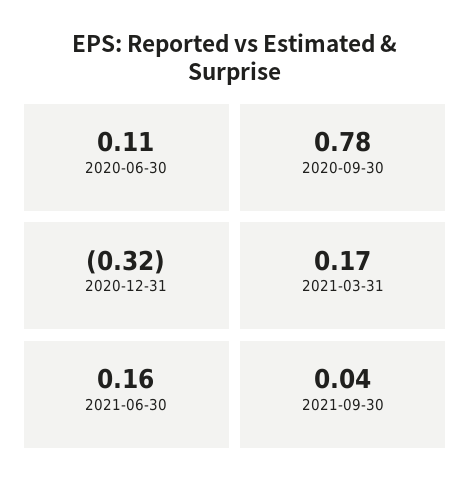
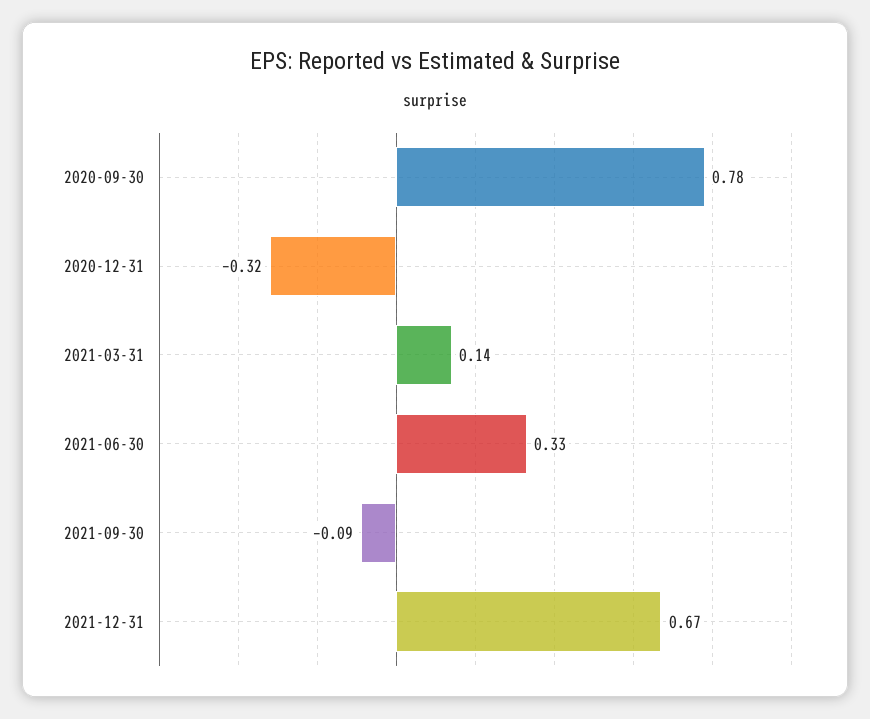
2020-06-30: 0.11 -> none
2021-03-31: 0.17 -> 0.14
2021-06-30: 0.16 -> 0.33
2021-09-30: 0.04 -> -0.09
2021-12-31: none -> 0.67

